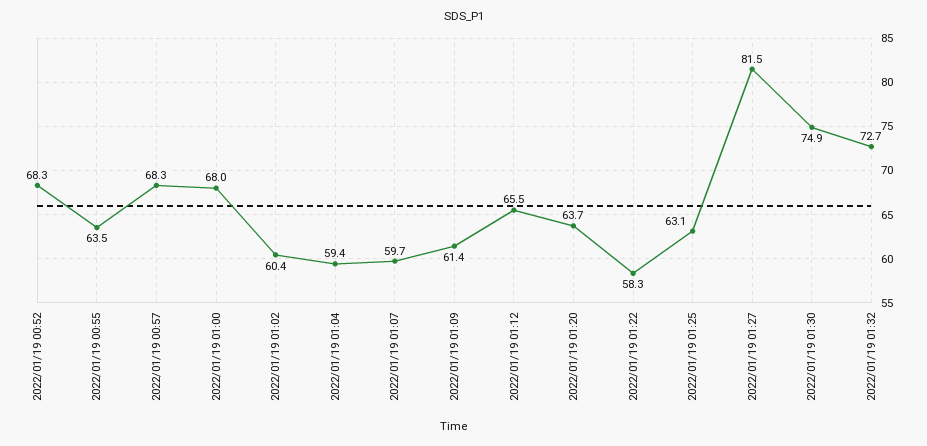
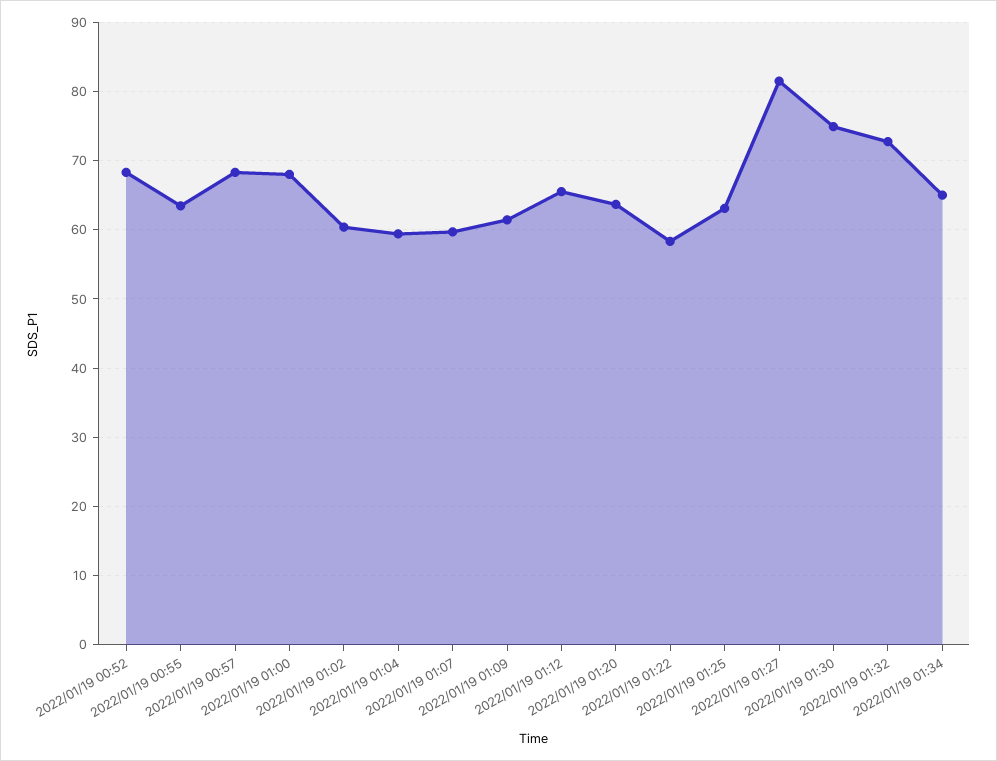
2022/01/19 01:34: none -> 65

